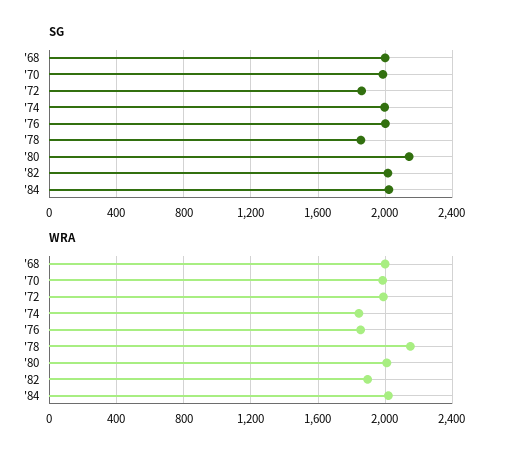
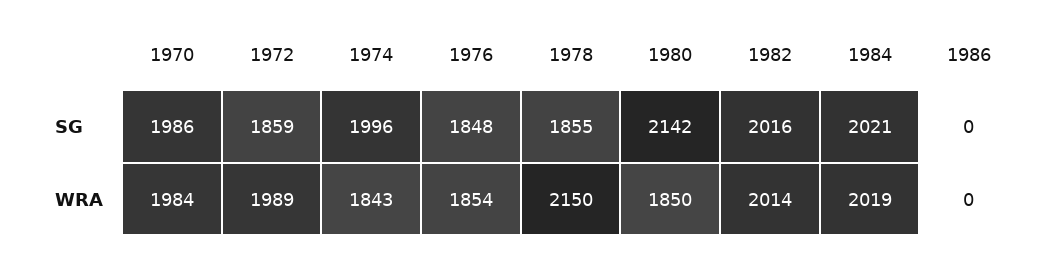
SG, '68: 2000 -> none
SG, '76: 2000 -> 1848
WRA, '68: 2000 -> none
WRA, '80: 2000 -> 1850
WRA, '82: 1900 -> 2014
SG, 1986: none -> 0
WRA, 1986: none -> 0

